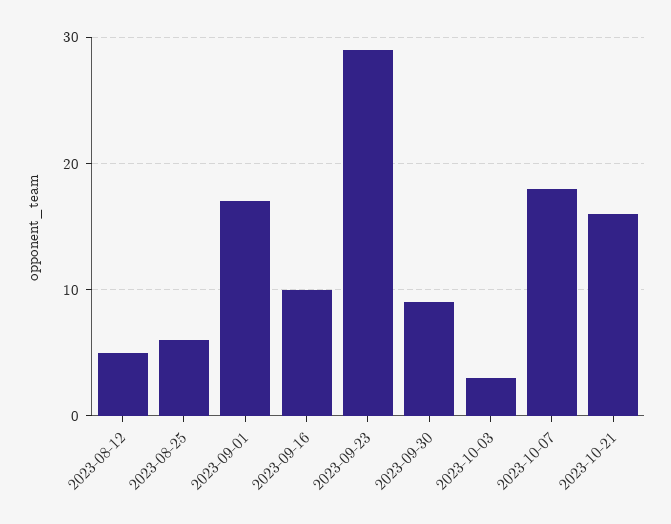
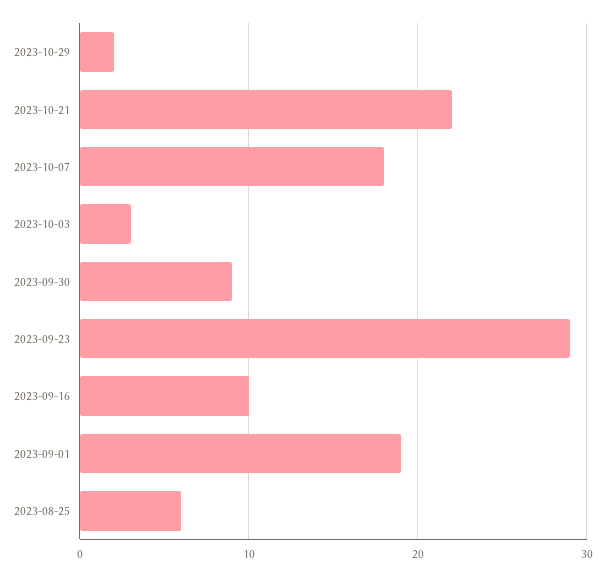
2023-08-12: 5 -> none
2023-09-01: 17 -> 19
2023-10-21: 16 -> 22
2023-10-29: none -> 2

